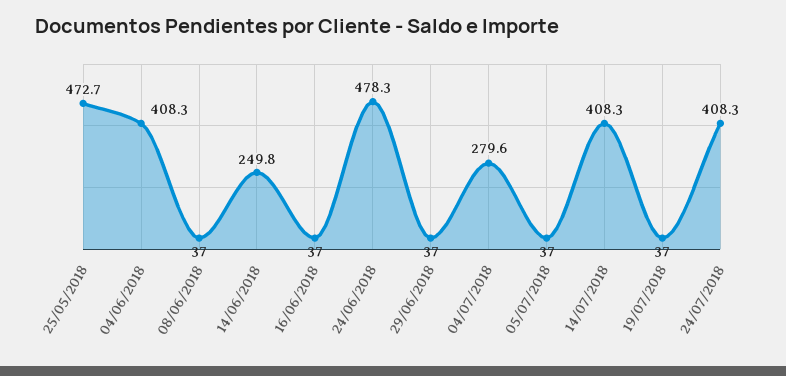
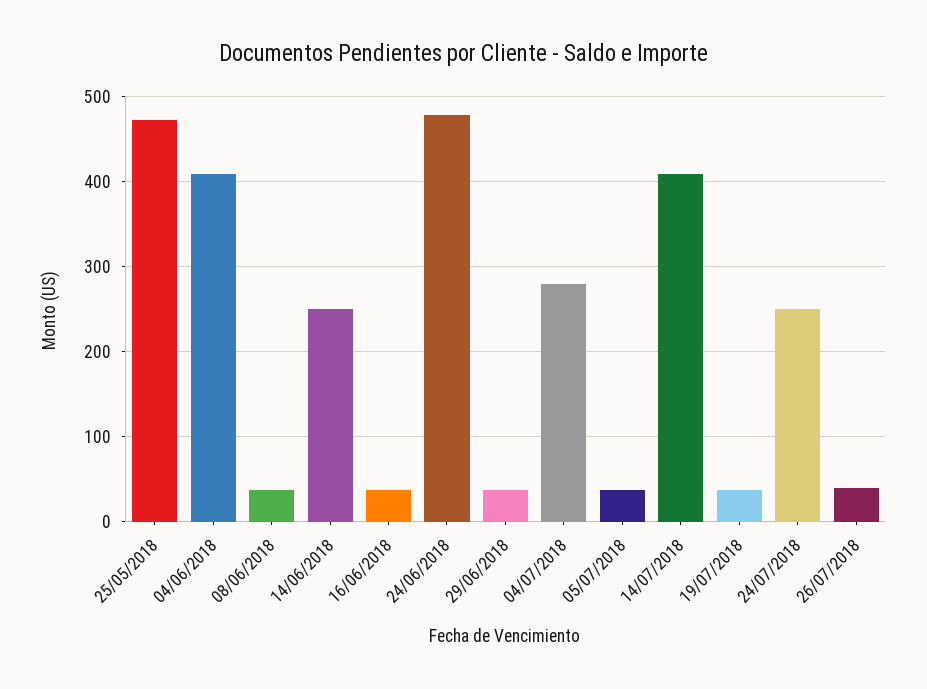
24/07/2018: 408.3 -> 250
26/07/2018: none -> 40

